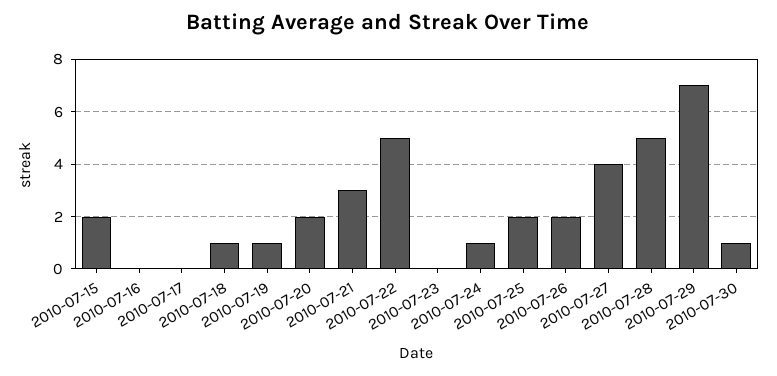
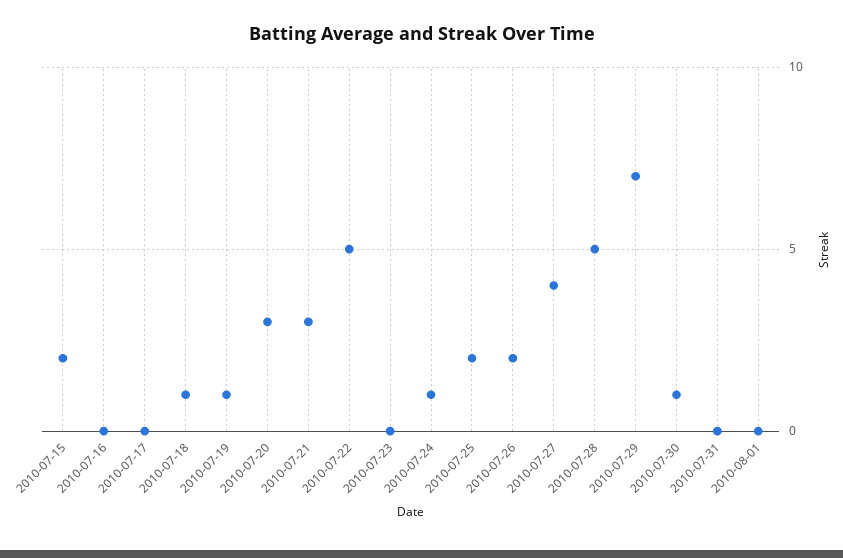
2010-07-20: 2 -> 3
2010-07-31: none -> 0
2010-08-01: none -> 0

